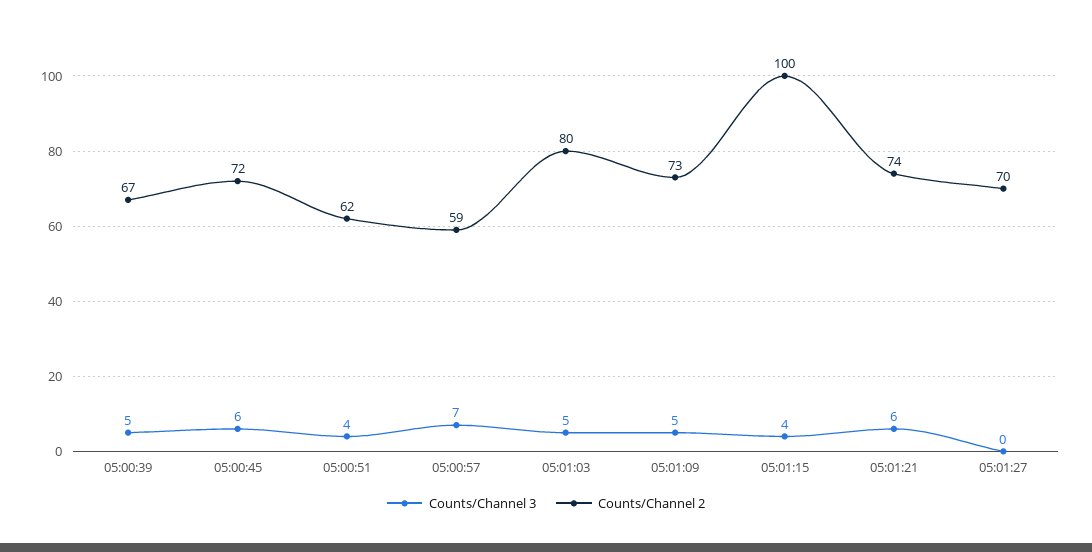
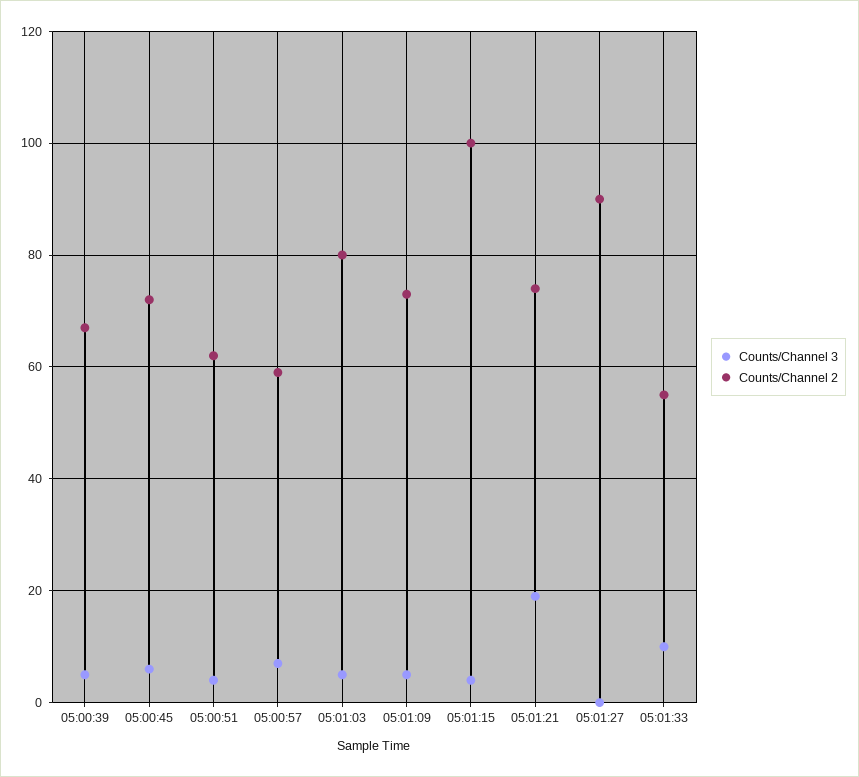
Counts/Channel 3, 05:01:21: 6 -> 20
Counts/Channel 2, 05:01:27: 70 -> 90
Counts/Channel 3, 05:01:33: none -> 10
Counts/Channel 2, 05:01:33: none -> 55

